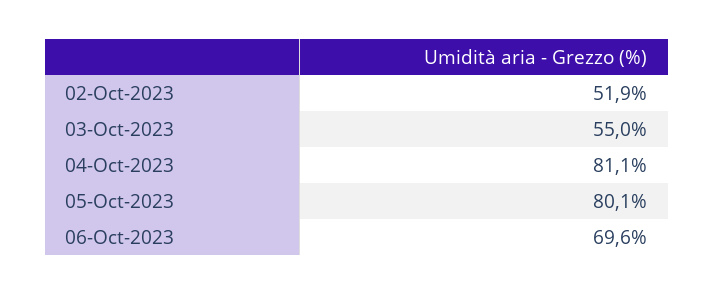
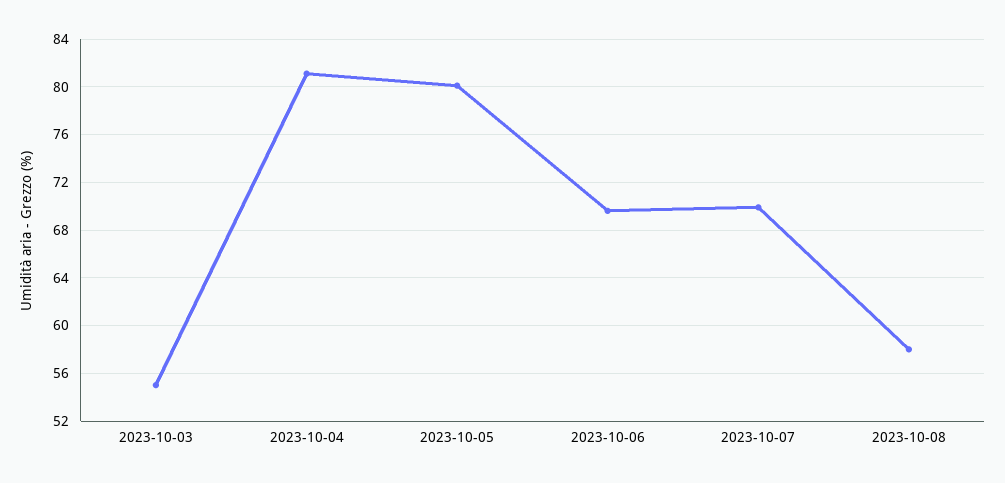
02-Oct-2023: 51.9 -> none
2023-10-07: none -> 70
2023-10-08: none -> 58

